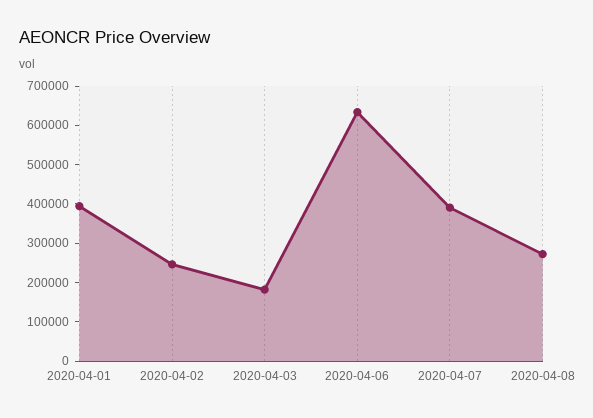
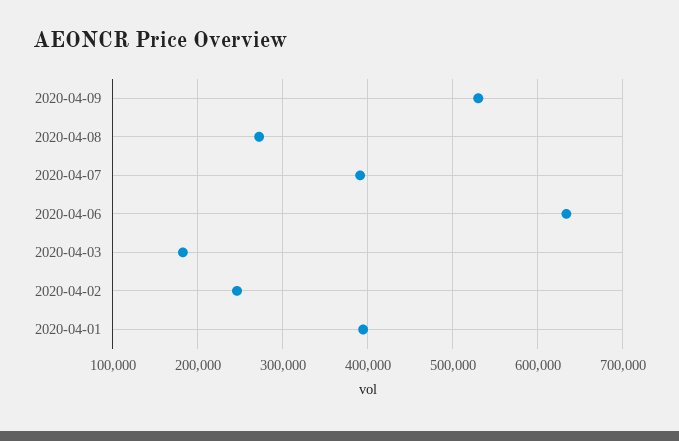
2020-04-09: none -> 530000

